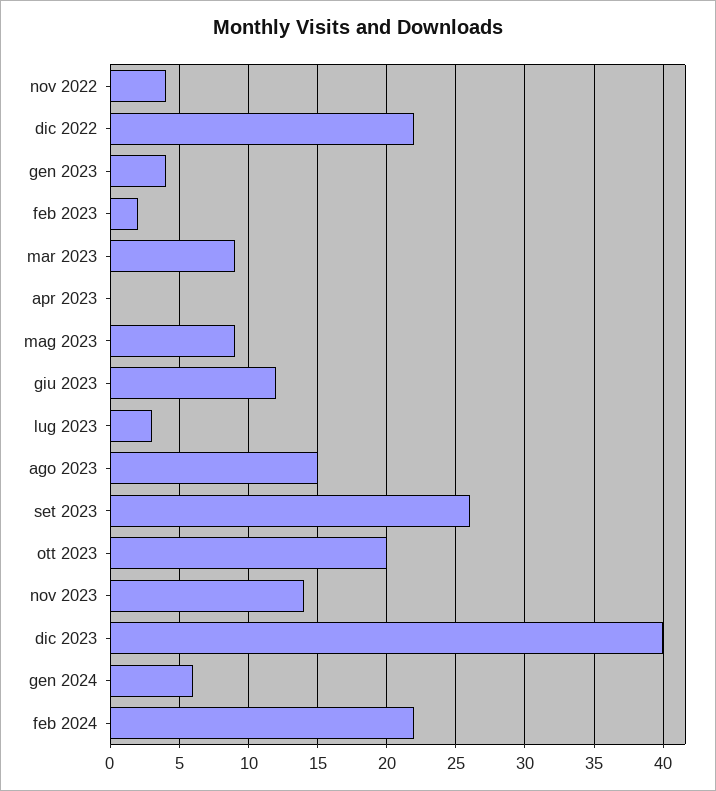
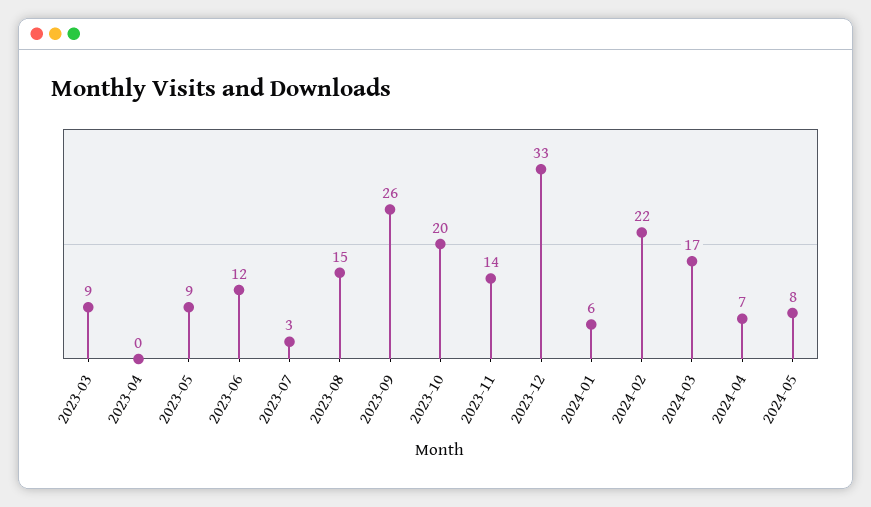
nov 2022: 4 -> none
dic 2022: 22 -> none
gen 2023: 4 -> none
feb 2023: 2 -> none
dic 2023: 40 -> 33
2024-03: none -> 17
2024-04: none -> 7
2024-05: none -> 8

